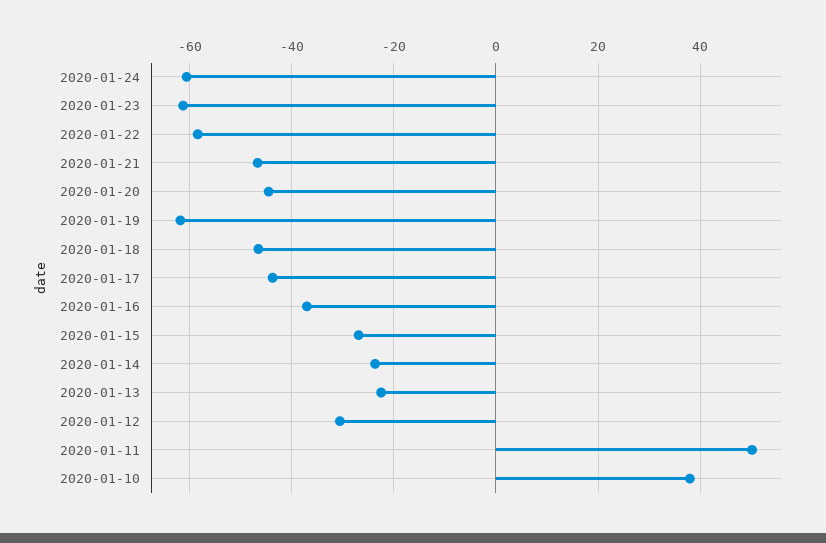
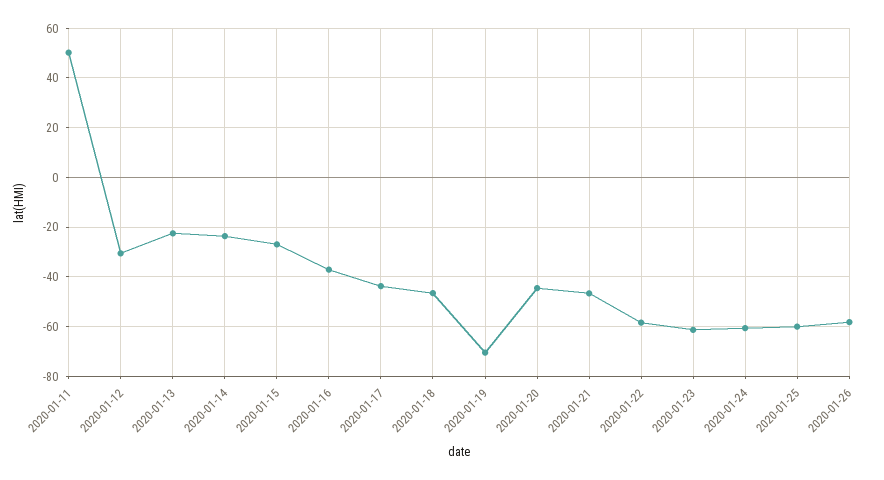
2020-01-19: -62 -> -70
2020-01-10: 38 -> none
2020-01-25: none -> -60
2020-01-26: none -> -57.5

